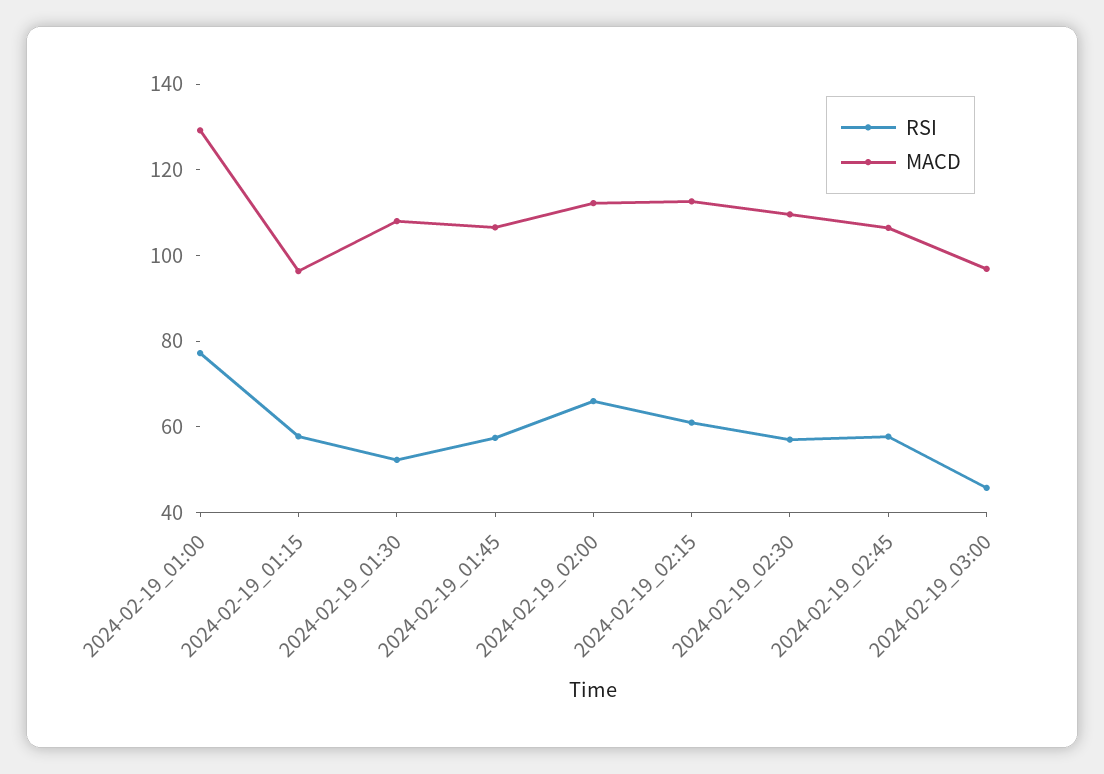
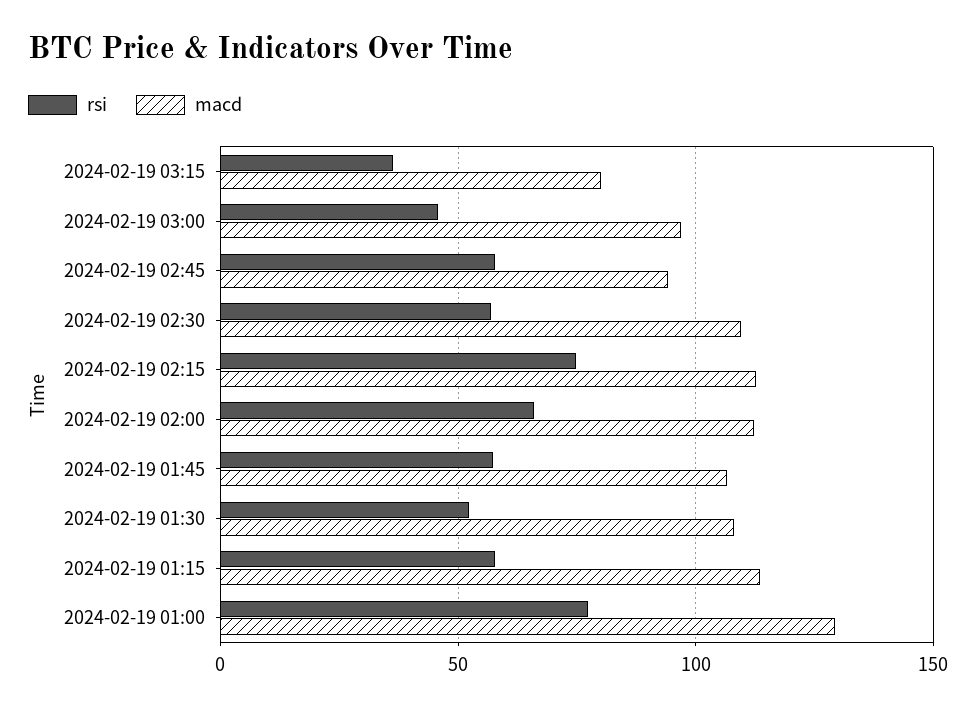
MACD, 2024-02-19_01:15: 95 -> 115
RSI, 2024-02-19_02:15: 60 -> 75
MACD, 2024-02-19_02:45: 105 -> 95
RSI, 2024-02-19 03:15: none -> 35
MACD, 2024-02-19 03:15: none -> 80

